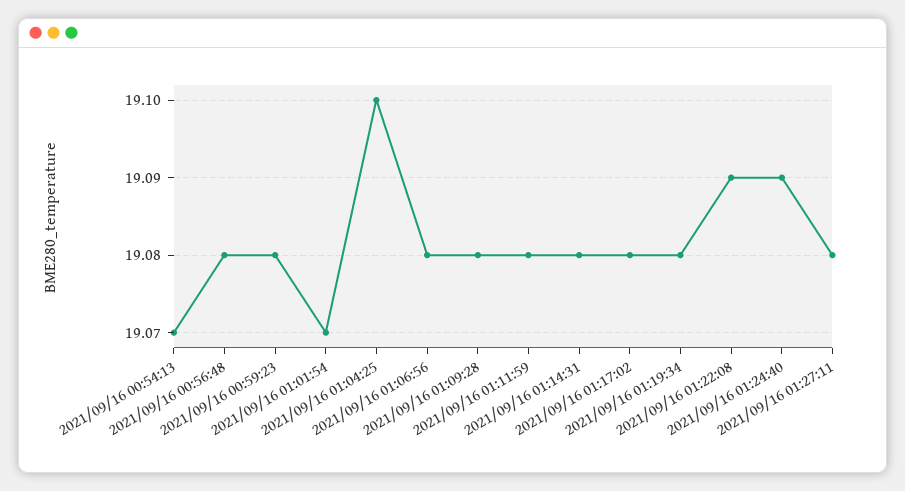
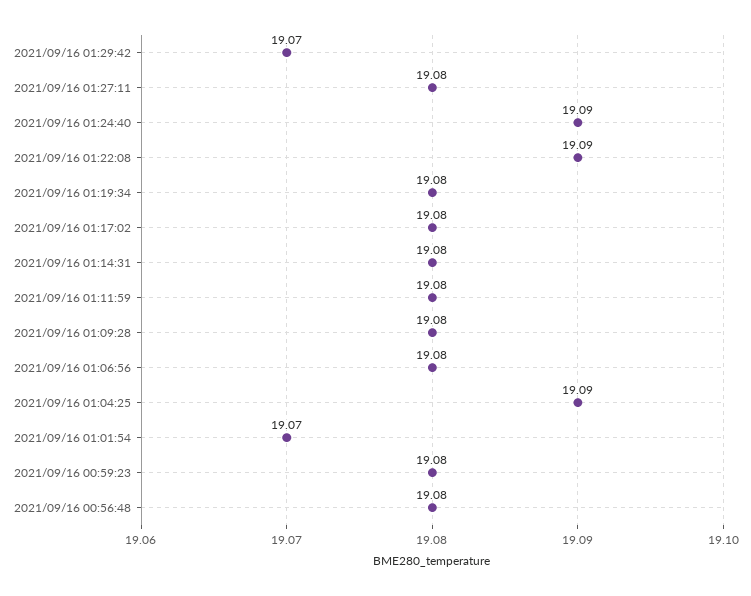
2021/09/16 00:54:13: 19.07 -> none
2021/09/16 01:04:25: 19.1 -> 19.09
2021/09/16 01:29:42: none -> 19.07

